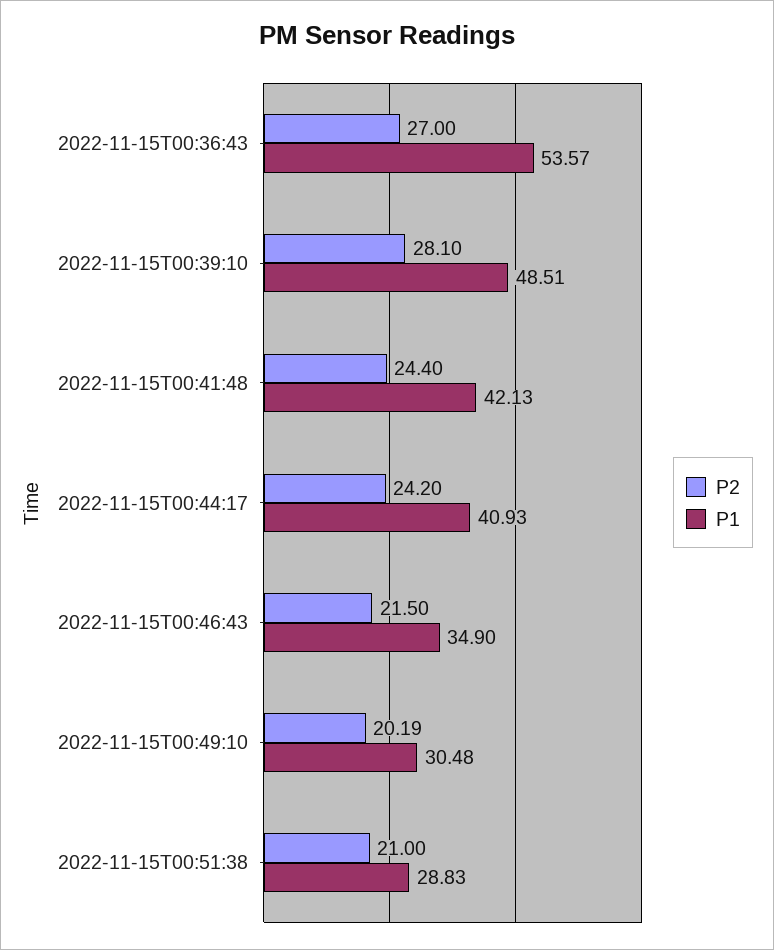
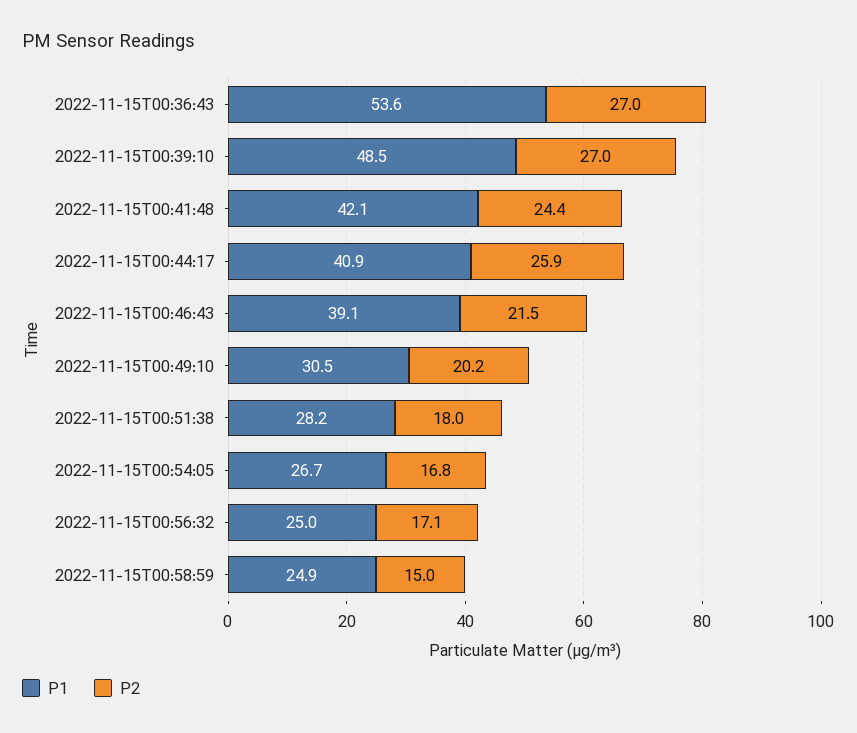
P2, 2022-11-15T00:39:10: 28.1 -> 27
P2, 2022-11-15T00:44:17: 24.2 -> 25.9
P1, 2022-11-15T00:46:43: 34.9 -> 39.1
P2, 2022-11-15T00:51:38: 21 -> 18
P1, 2022-11-15T00:51:38: 28.83 -> 28.2
P1, 2022-11-15T00:54:05: none -> 26.7
P2, 2022-11-15T00:54:05: none -> 16.8
P1, 2022-11-15T00:56:32: none -> 25
P2, 2022-11-15T00:56:32: none -> 17.1
P1, 2022-11-15T00:58:59: none -> 24.9
P2, 2022-11-15T00:58:59: none -> 15

